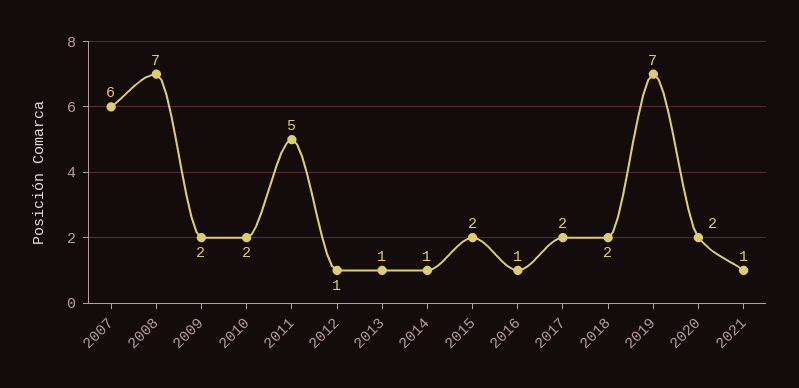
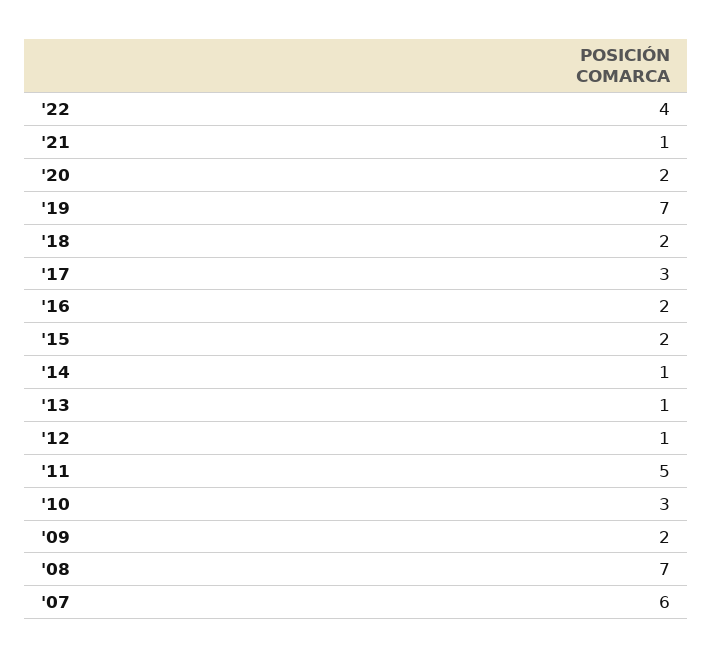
2010: 2 -> 3
2016: 1 -> 2
2017: 2 -> 3
'22: none -> 4

